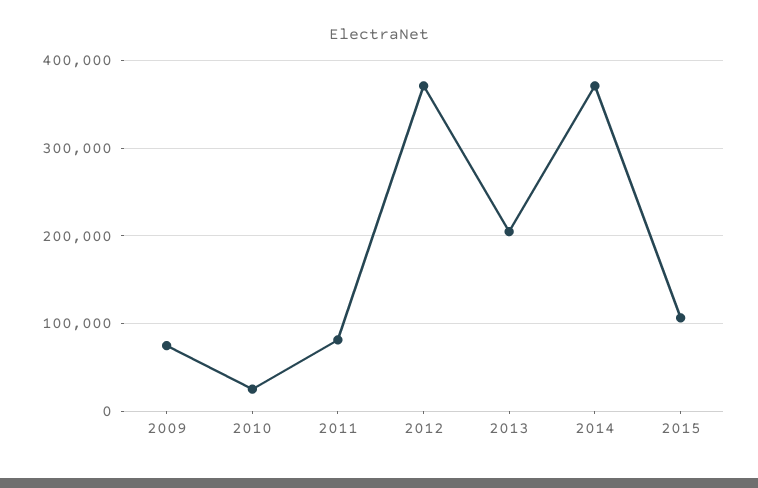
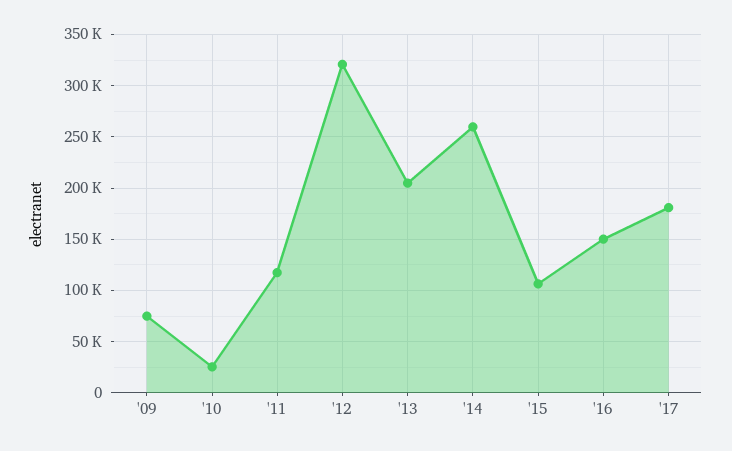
2011: 80000 -> 120000
2012: 370000 -> 320000
2014: 370000 -> 260000
'16: none -> 150000
'17: none -> 180000

